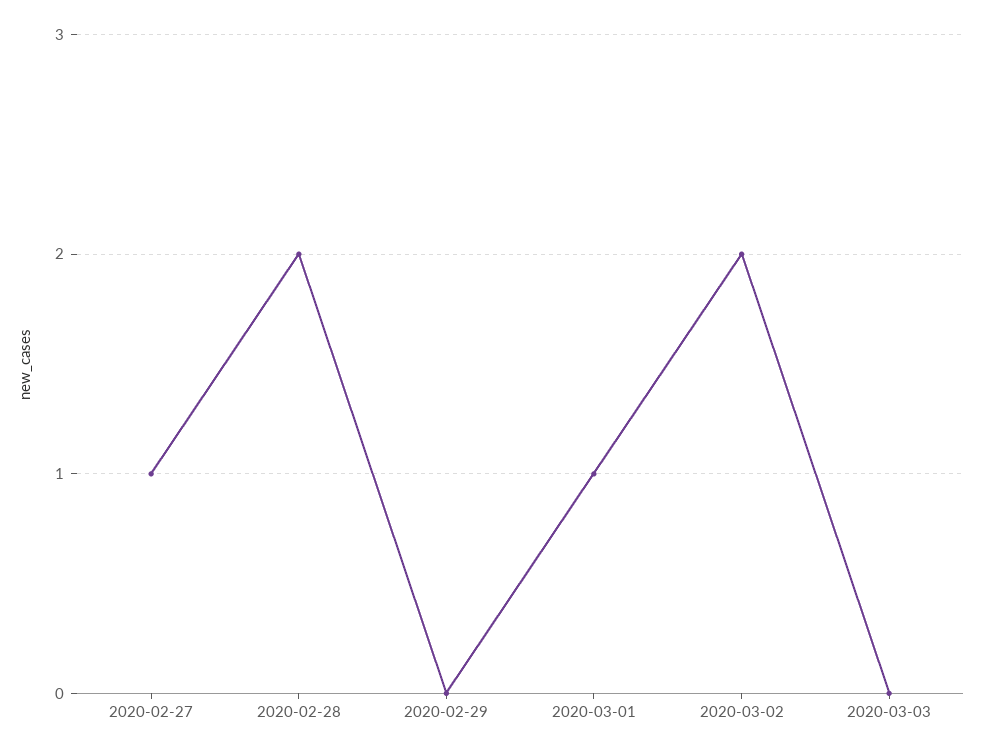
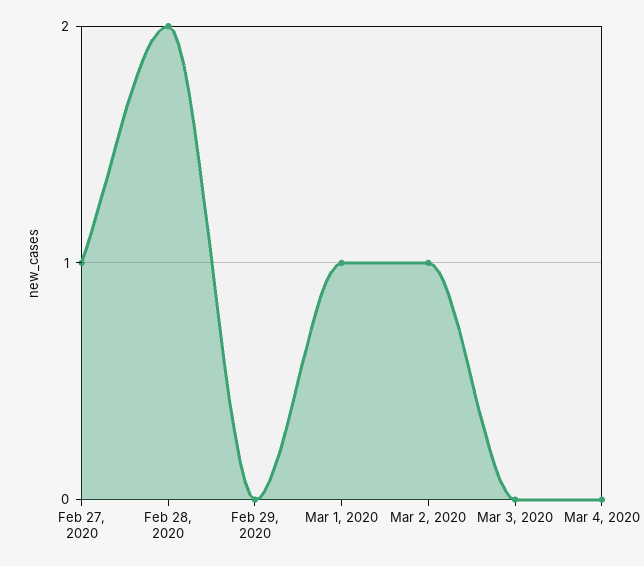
2020-03-02: 2 -> 1
Mar 4, 2020: none -> 0

